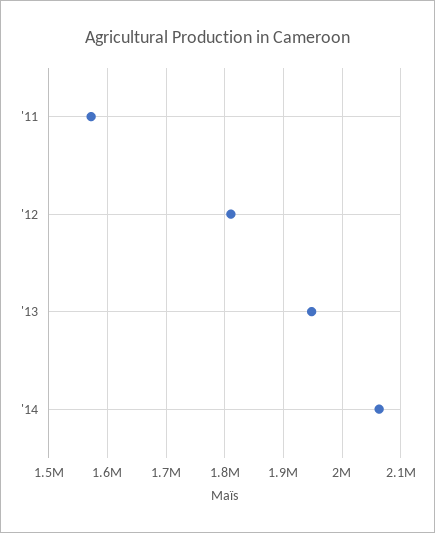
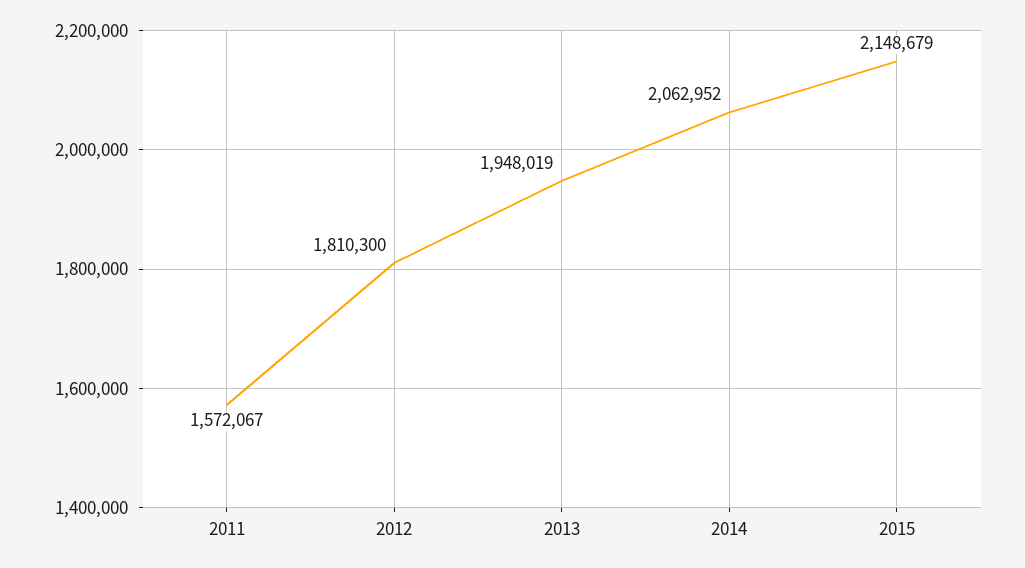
2015: none -> 2148679

